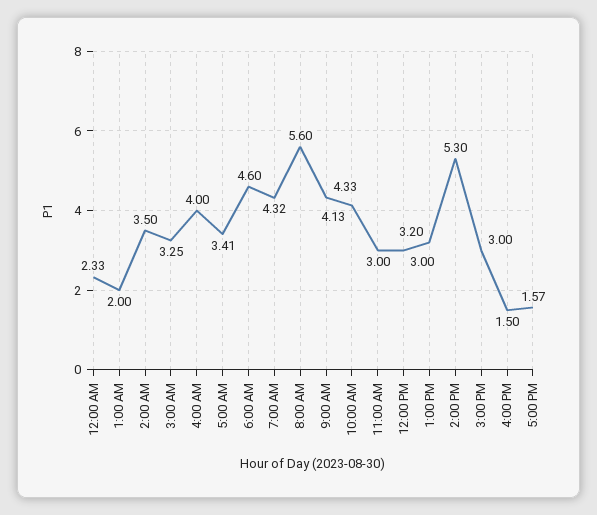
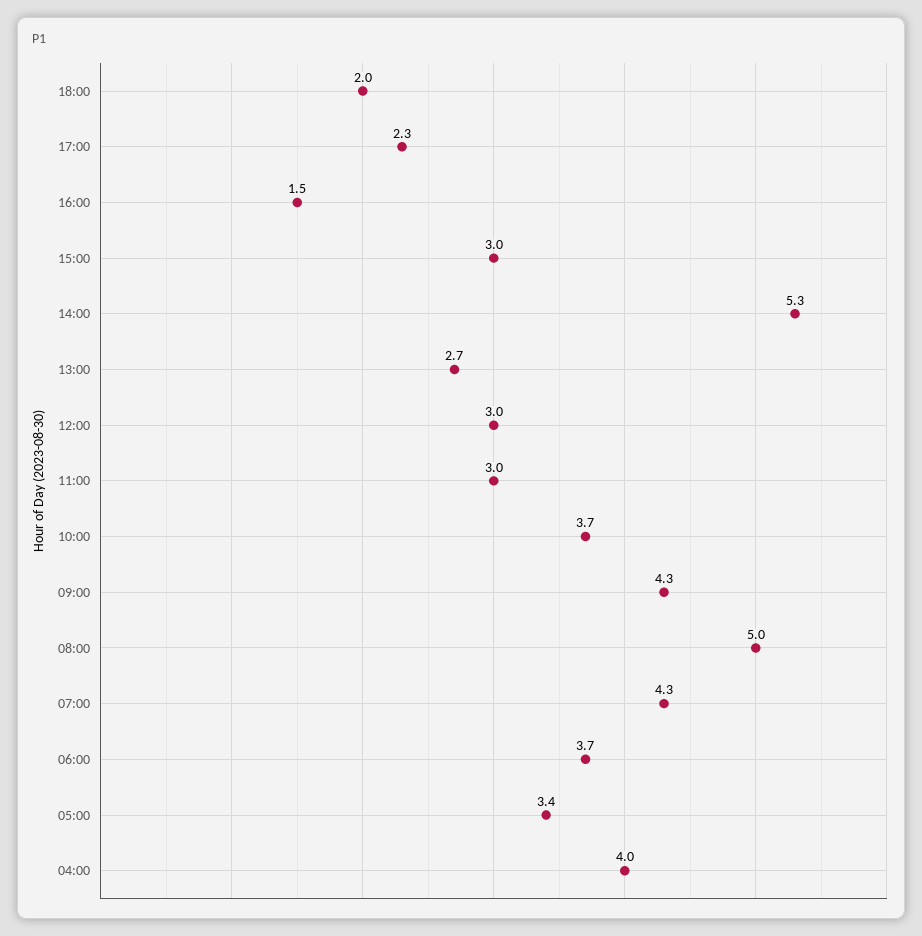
12:00 AM: 2.33 -> none
1:00 AM: 2 -> none
2:00 AM: 3.5 -> none
3:00 AM: 3.25 -> none
6:00 AM: 4.6 -> 3.7
8:00 AM: 5.6 -> 5
10:00 AM: 4.13 -> 3.7
1:00 PM: 3.2 -> 2.7
5:00 PM: 1.57 -> 2.3
18:00: none -> 2

